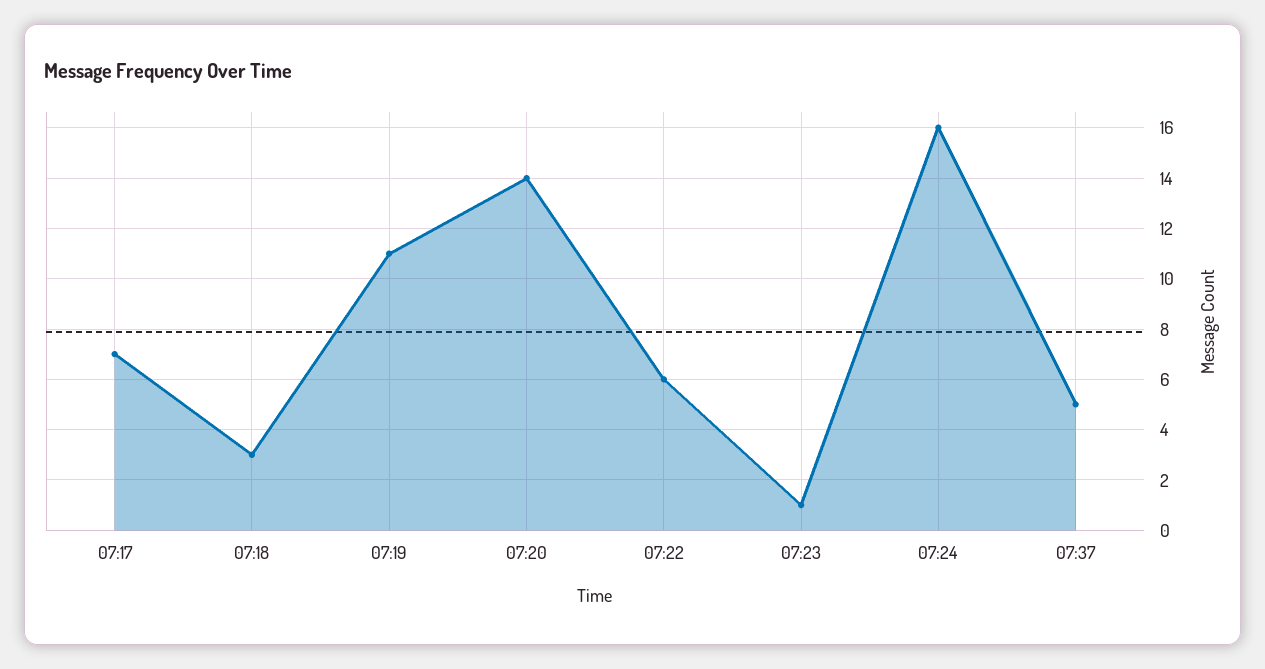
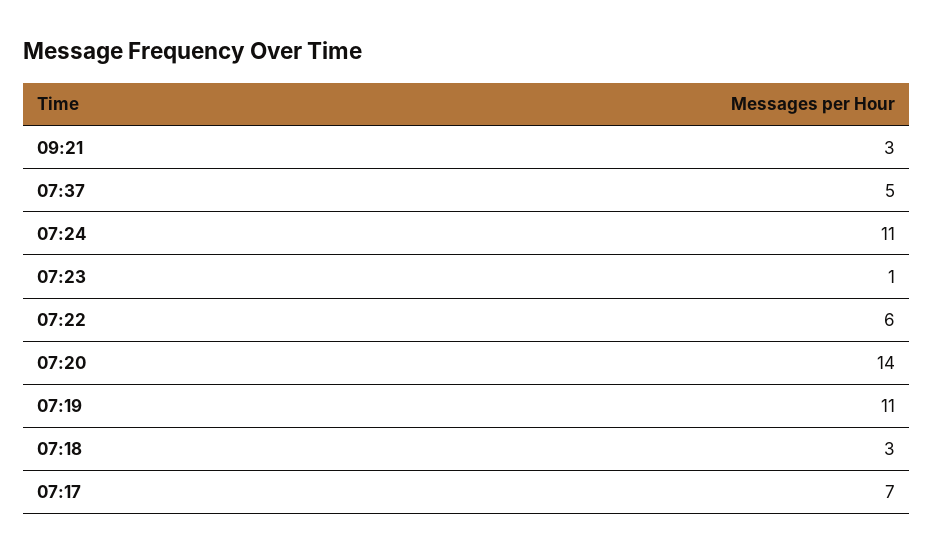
07:24: 16 -> 11
09:21: none -> 3

